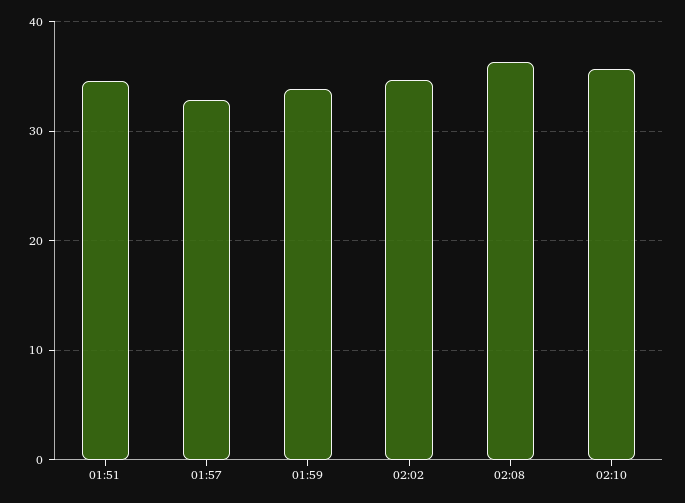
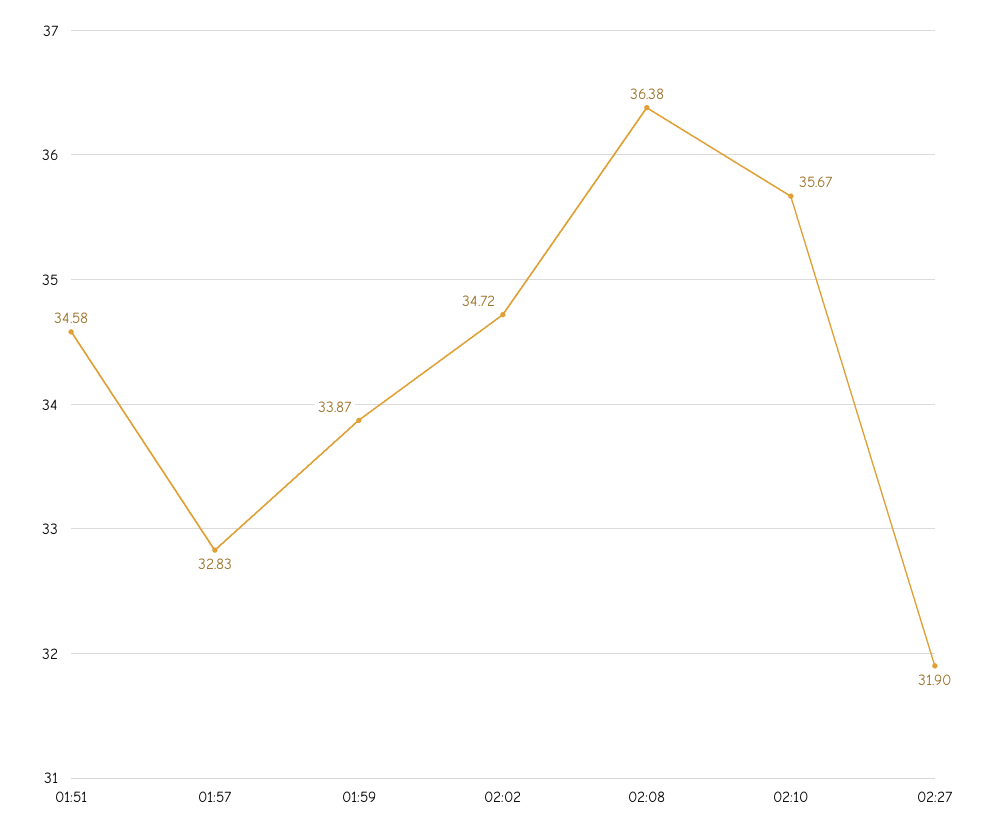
02:27: none -> 31.9

